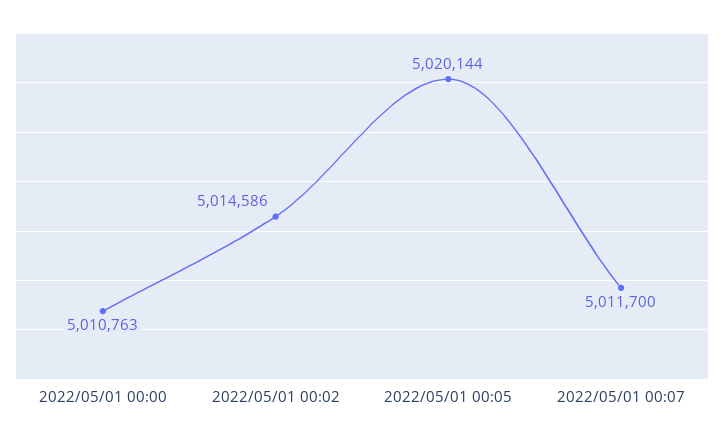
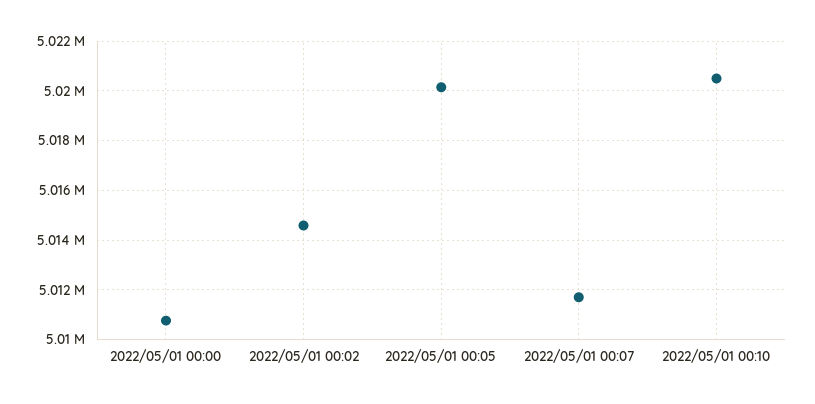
2022/05/01 00:10: none -> 5020500

